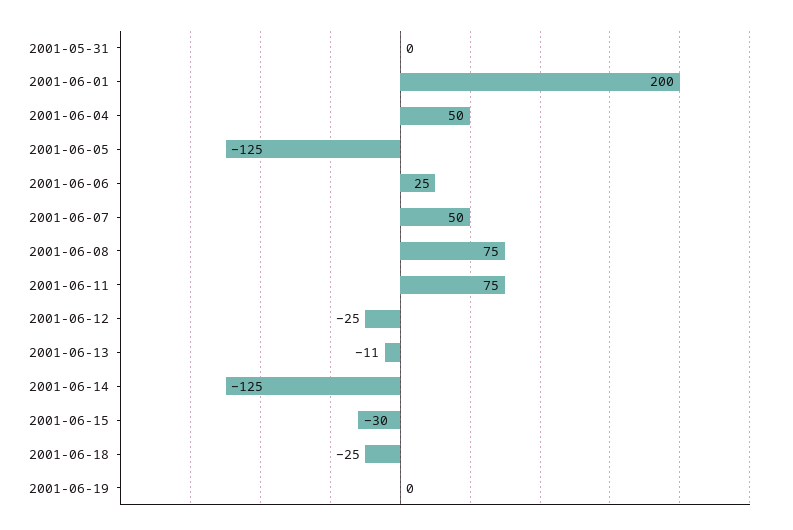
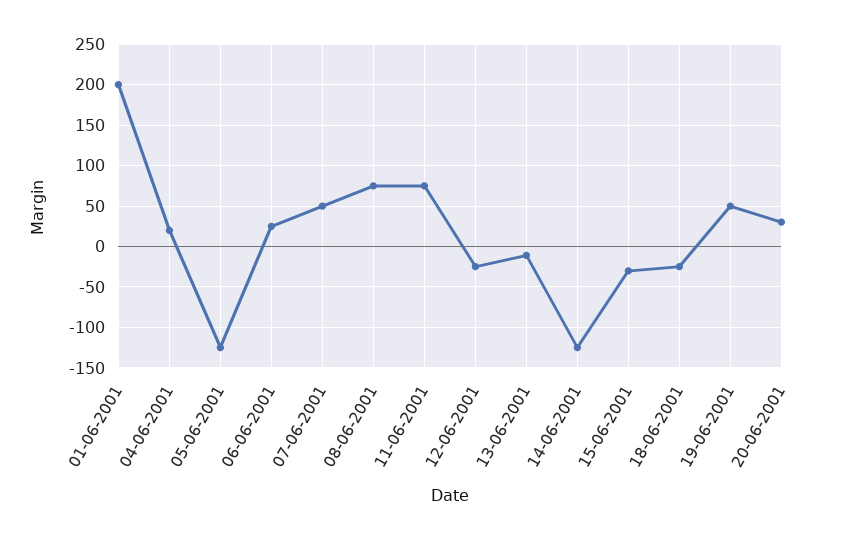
2001-05-31: 0 -> none
2001-06-04: 50 -> 20
2001-06-19: 0 -> 50
20-06-2001: none -> 30

